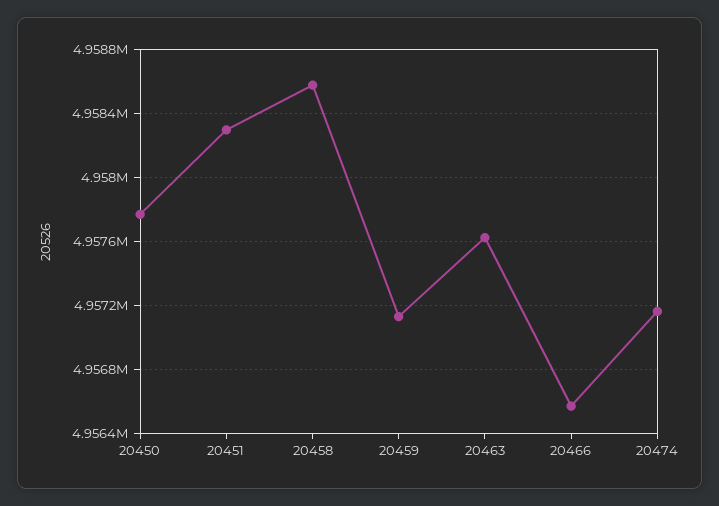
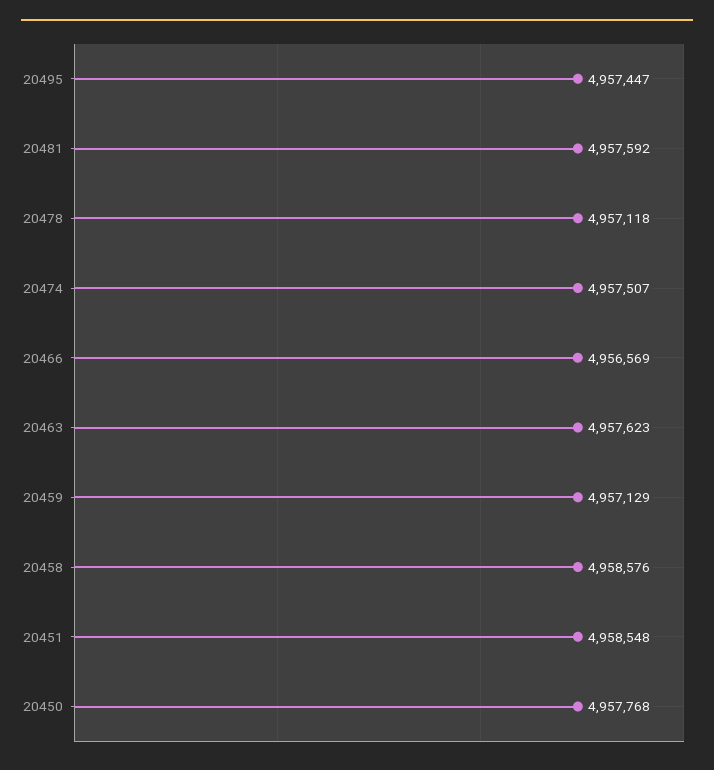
20451: 4958300 -> 4958548
20474: 4957150 -> 4957507
20495: none -> 4957447
20481: none -> 4957592
20478: none -> 4957118

